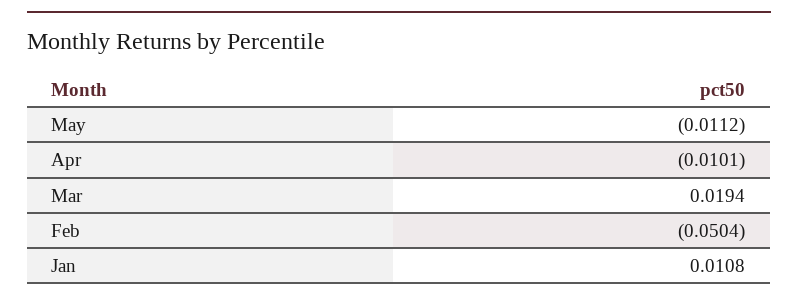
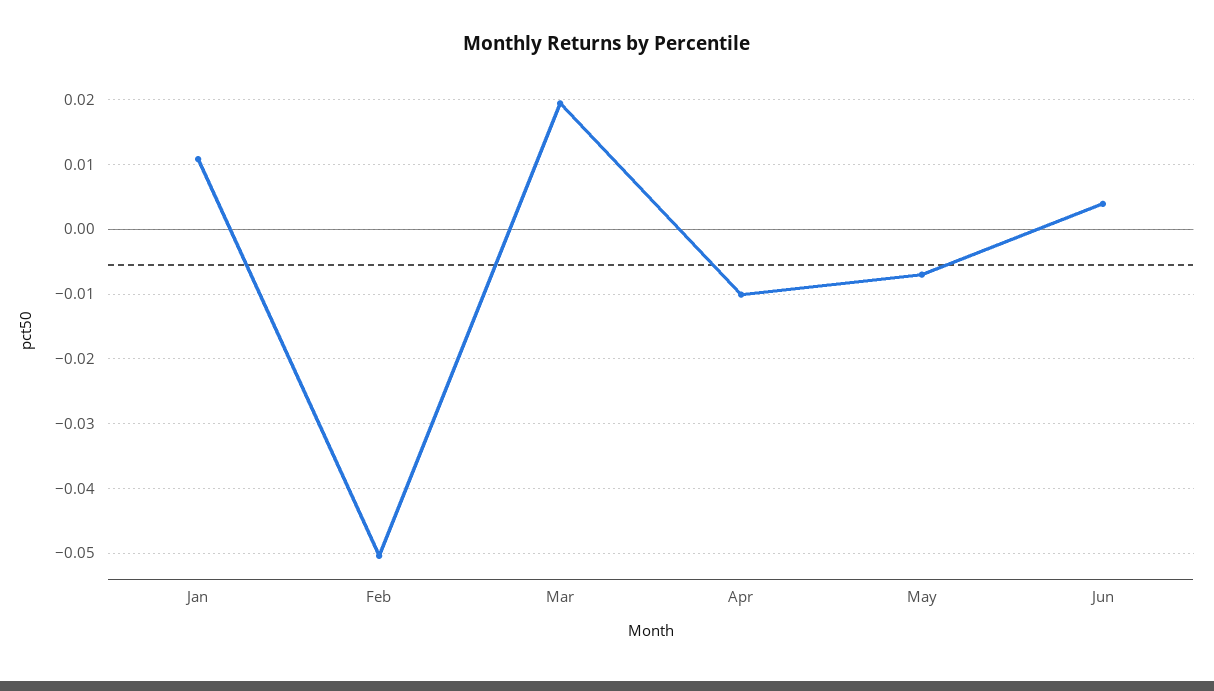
May: -0.0112 -> -0.007
Jun: none -> 0.004

